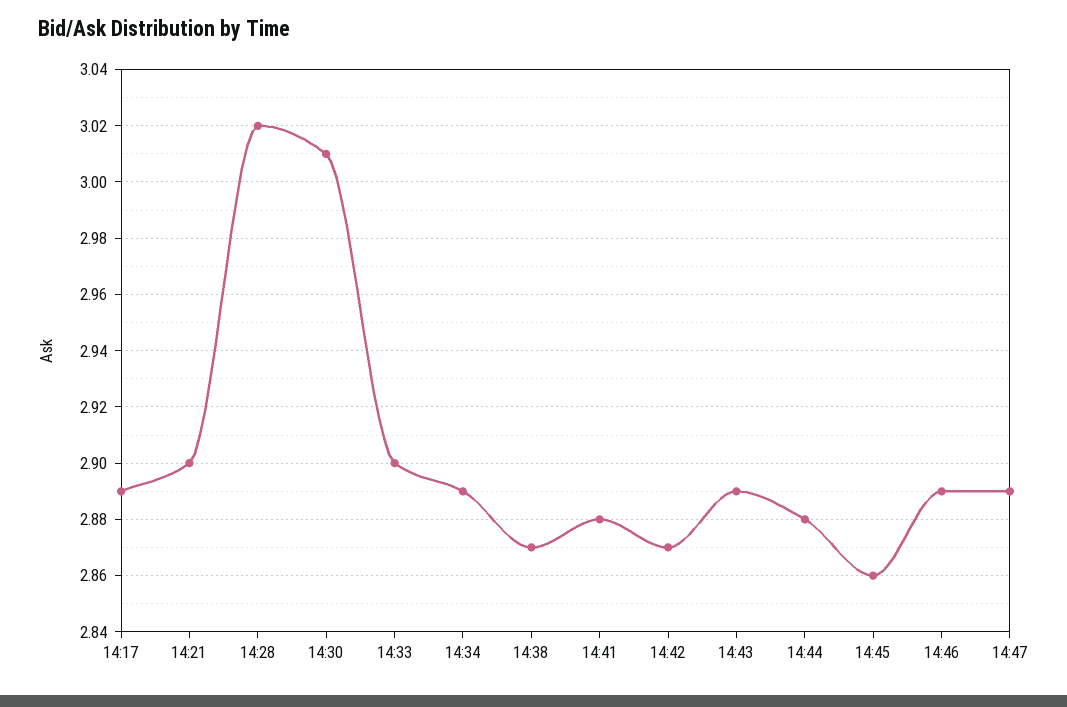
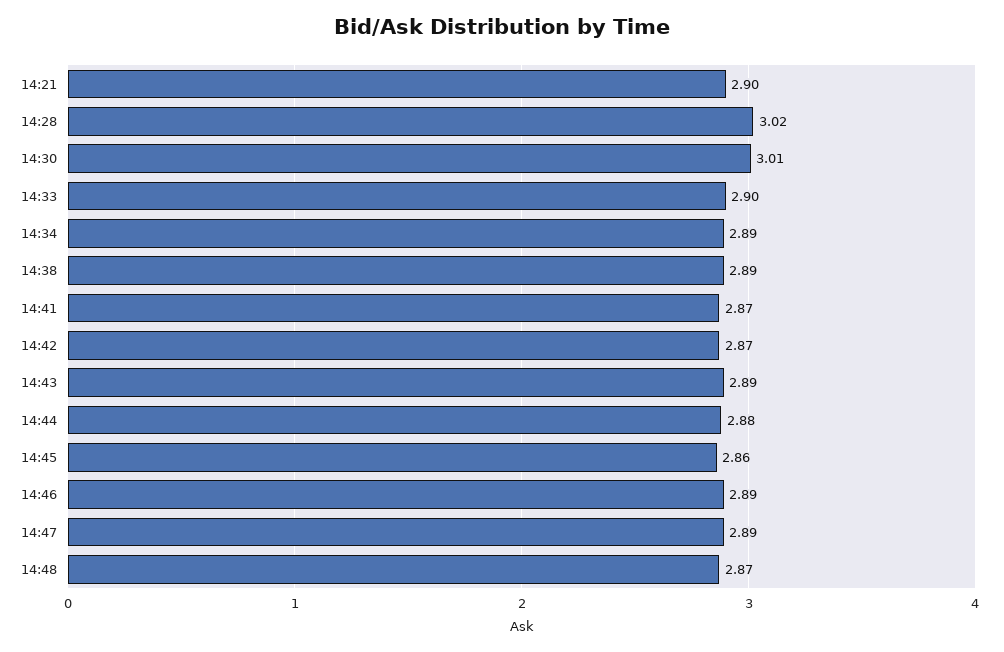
14:17: 2.89 -> none
14:38: 2.87 -> 2.89
14:41: 2.88 -> 2.87
14:48: none -> 2.87

